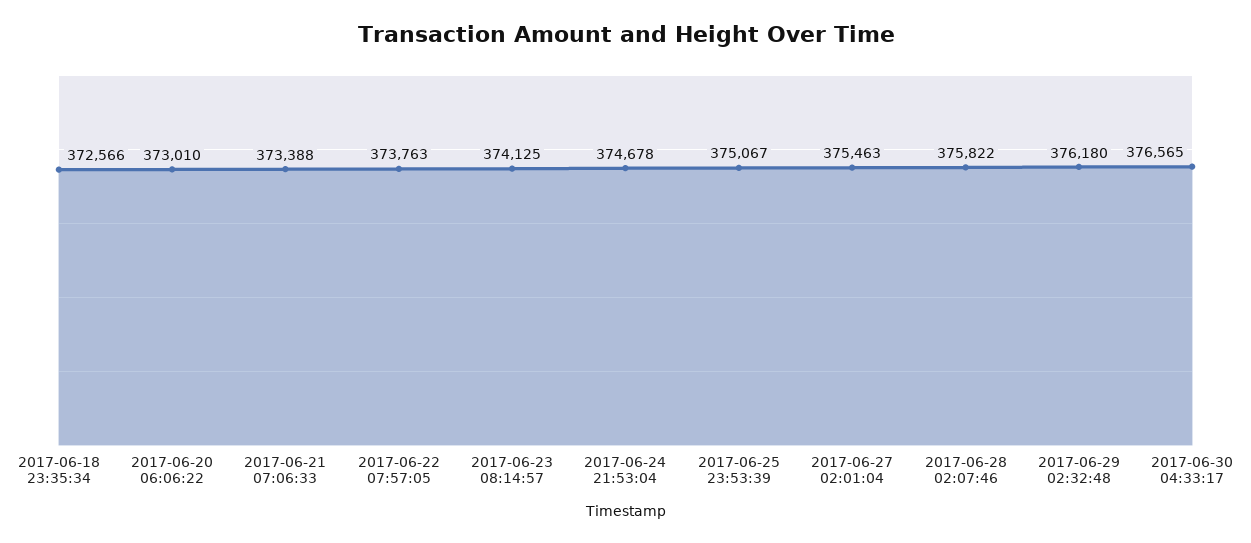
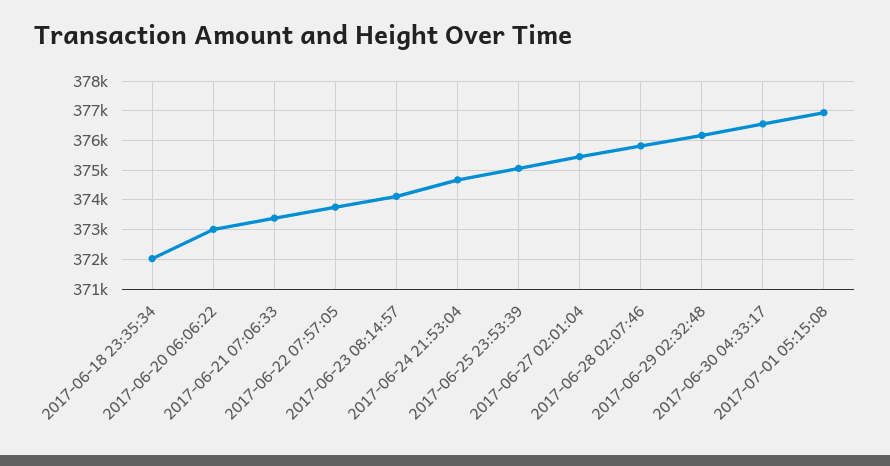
2017-06-18 23:35:34: 372566 -> 372000
2017-07-01 05:15:08: none -> 377000

